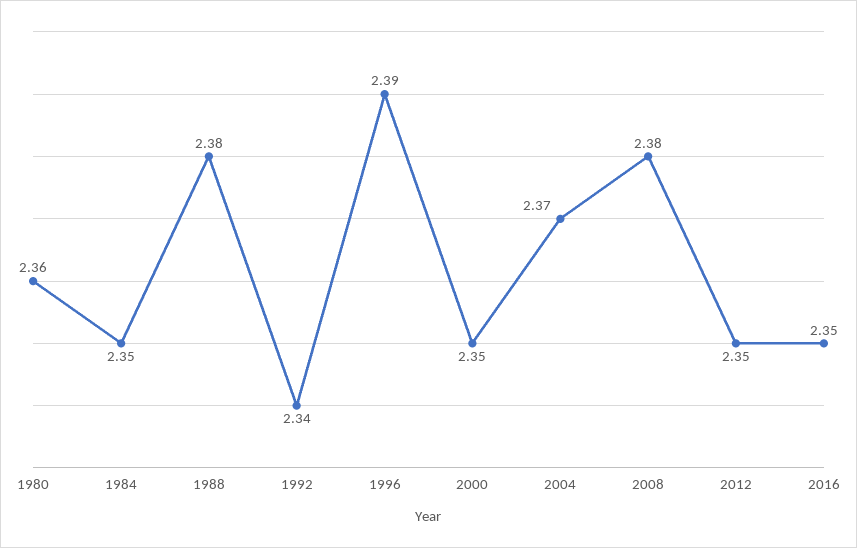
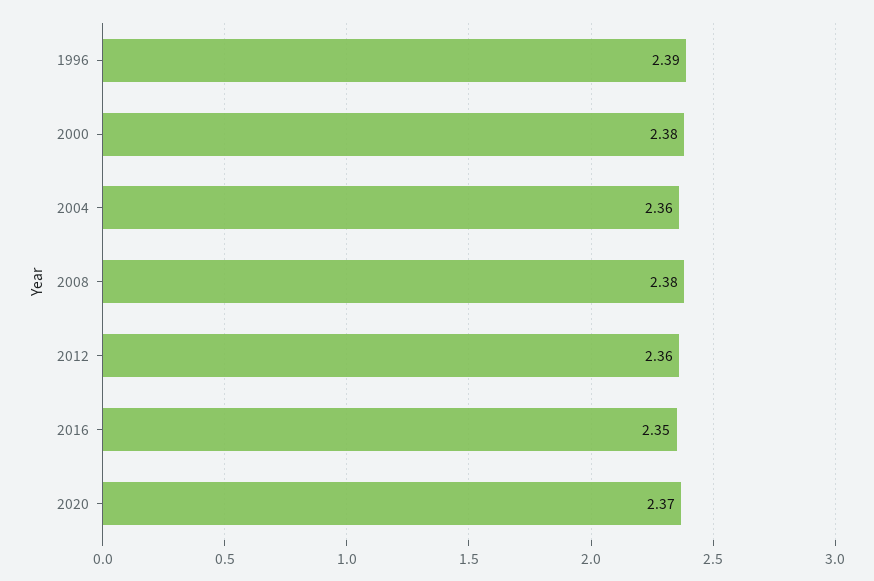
1980: 2.36 -> none
1984: 2.35 -> none
1988: 2.38 -> none
1992: 2.34 -> none
2000: 2.35 -> 2.38
2004: 2.37 -> 2.36
2012: 2.35 -> 2.36
2020: none -> 2.37

